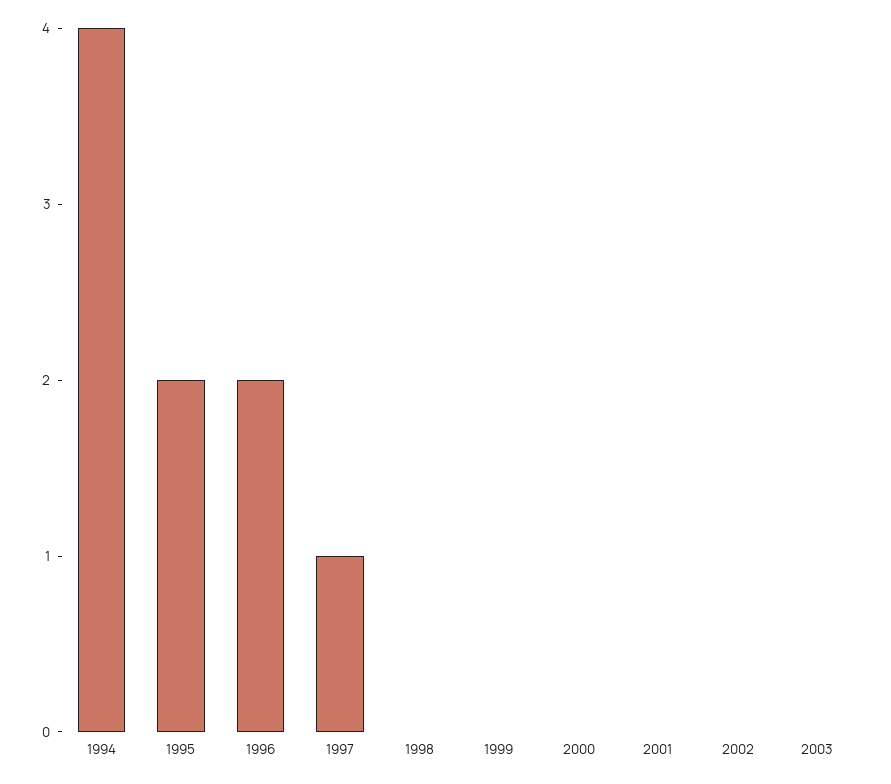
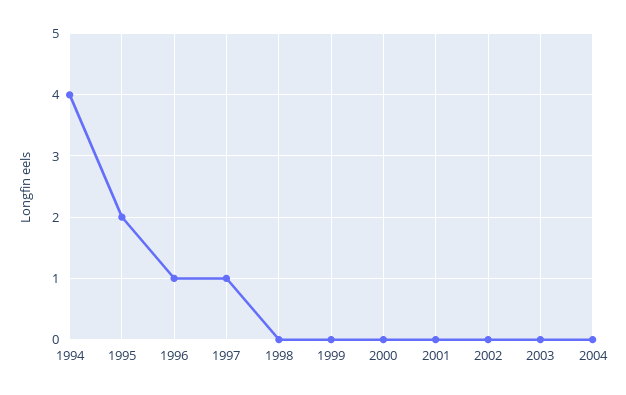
1996: 2 -> 1
2004: none -> 0

